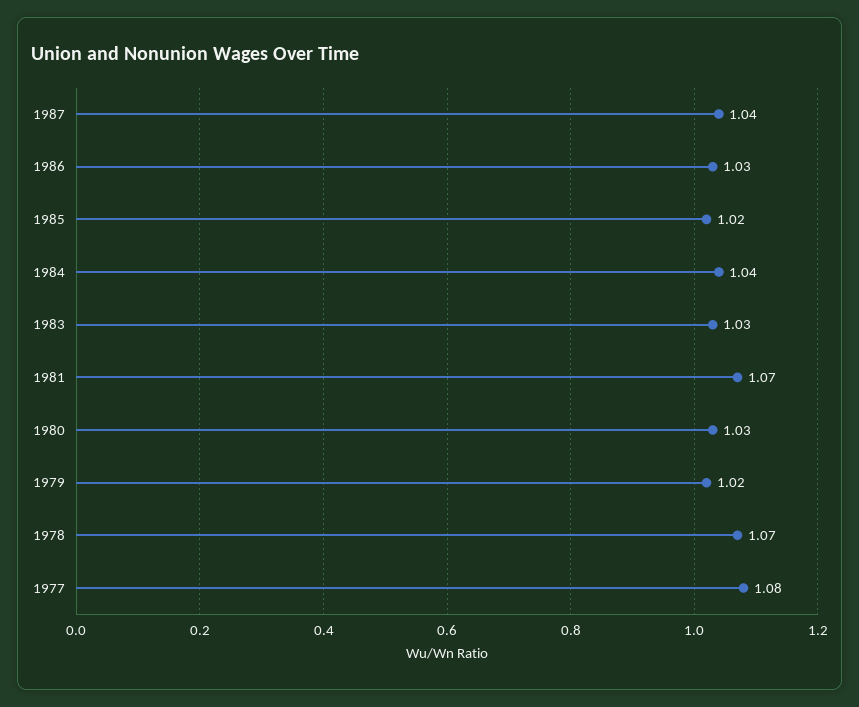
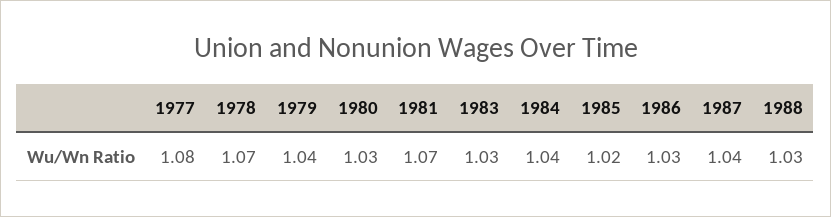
1979: 1.02 -> 1.04
1988: none -> 1.03

